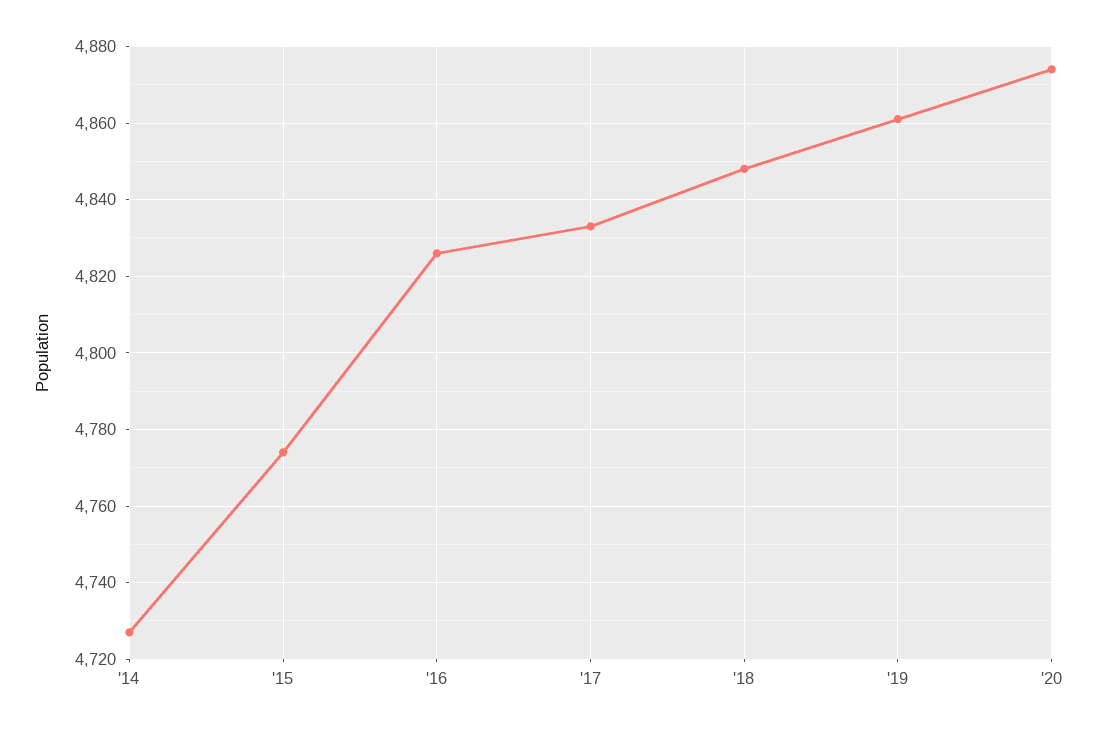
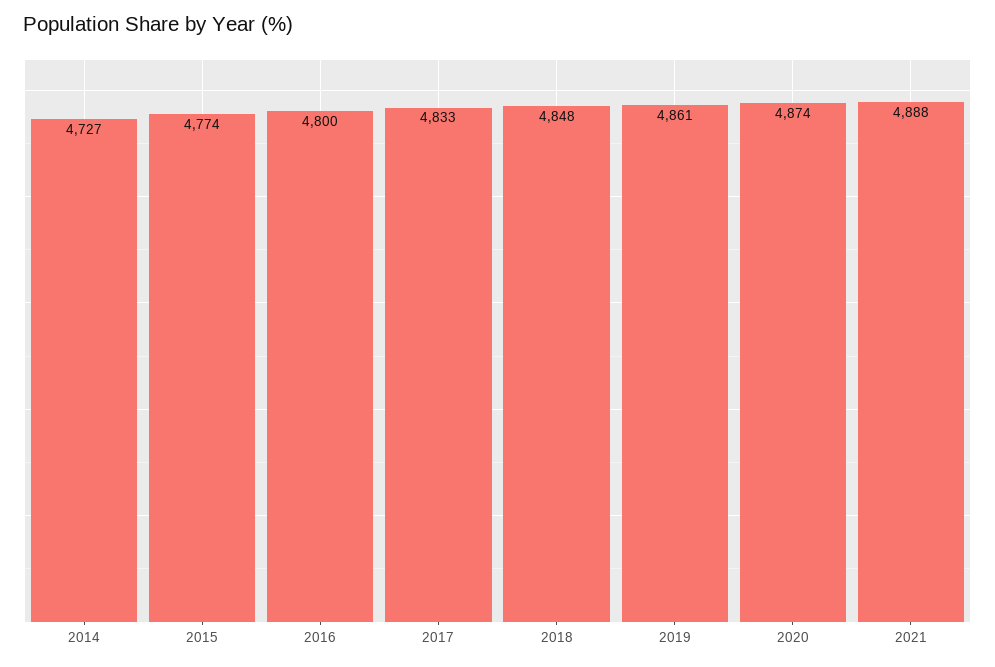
'16: 4825 -> 4800
2021: none -> 4888

